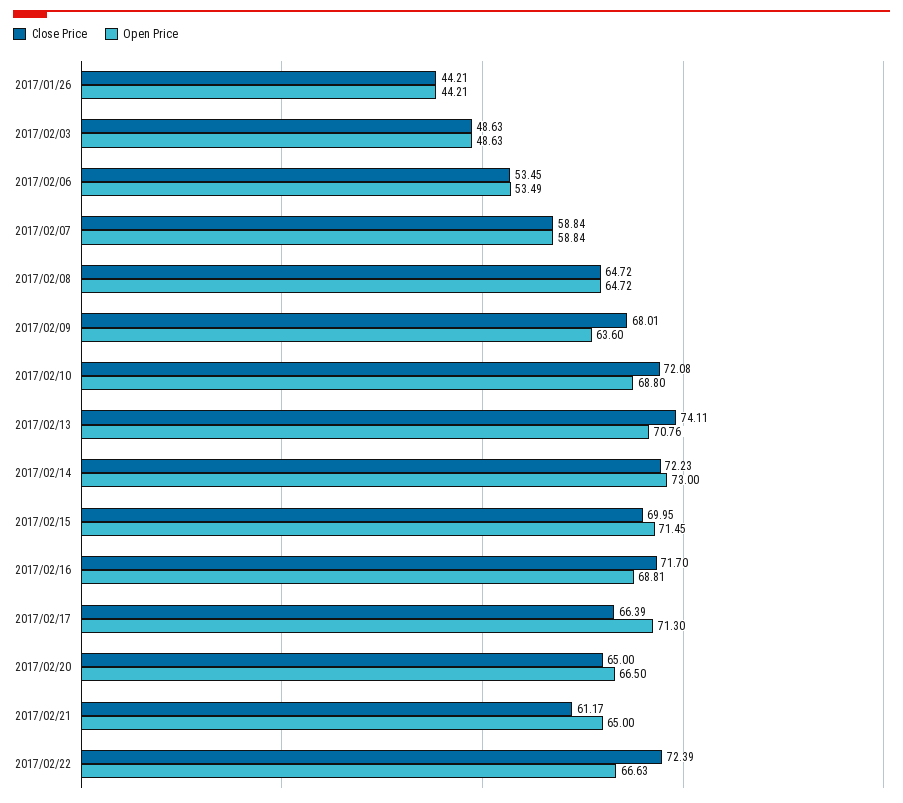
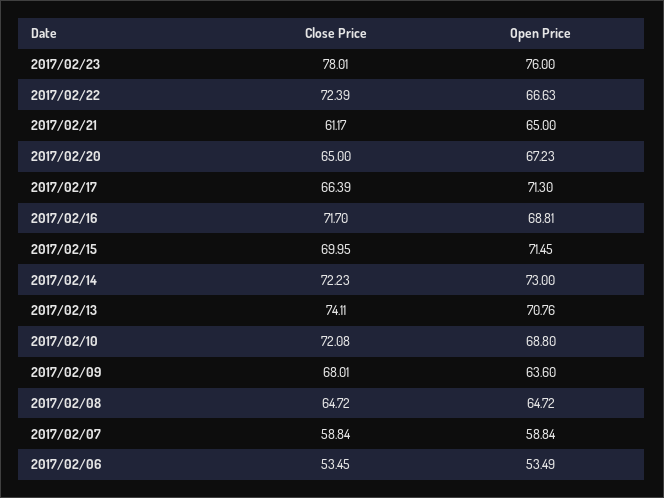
Close Price, 2017/01/26: 44.21 -> none
Open Price, 2017/01/26: 44.21 -> none
Close Price, 2017/02/03: 48.63 -> none
Open Price, 2017/02/03: 48.63 -> none
Open Price, 2017/02/20: 66.5 -> 67.23
Close Price, 2017/02/23: none -> 78.01
Open Price, 2017/02/23: none -> 76

